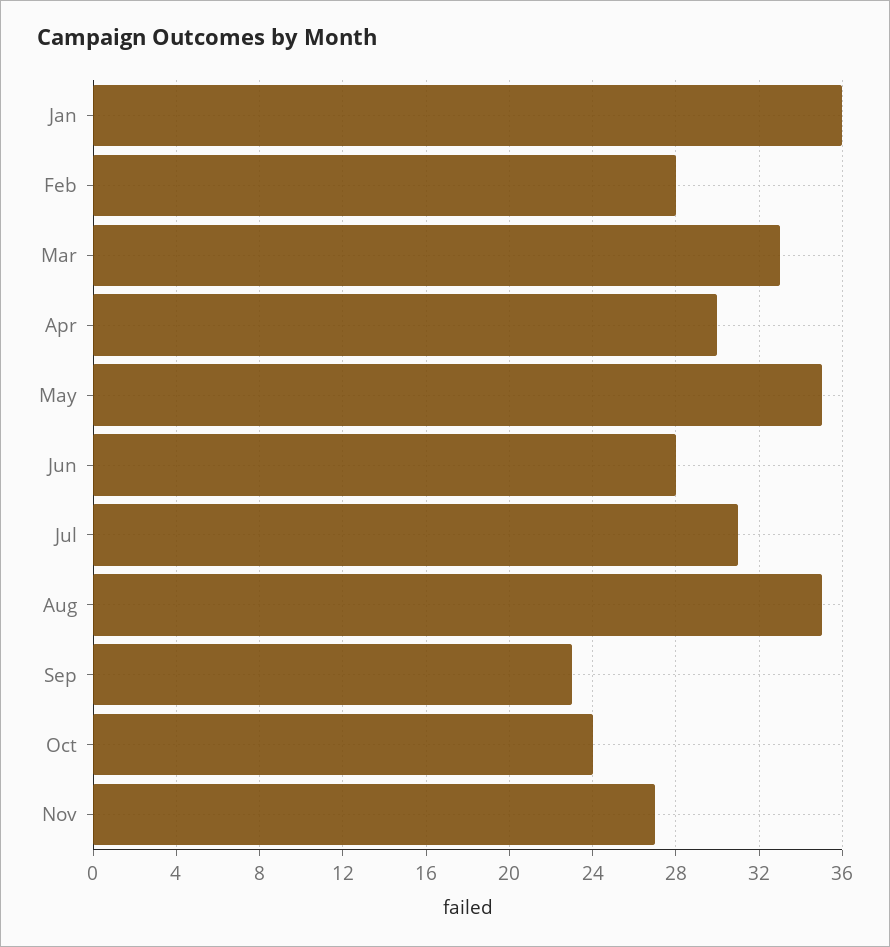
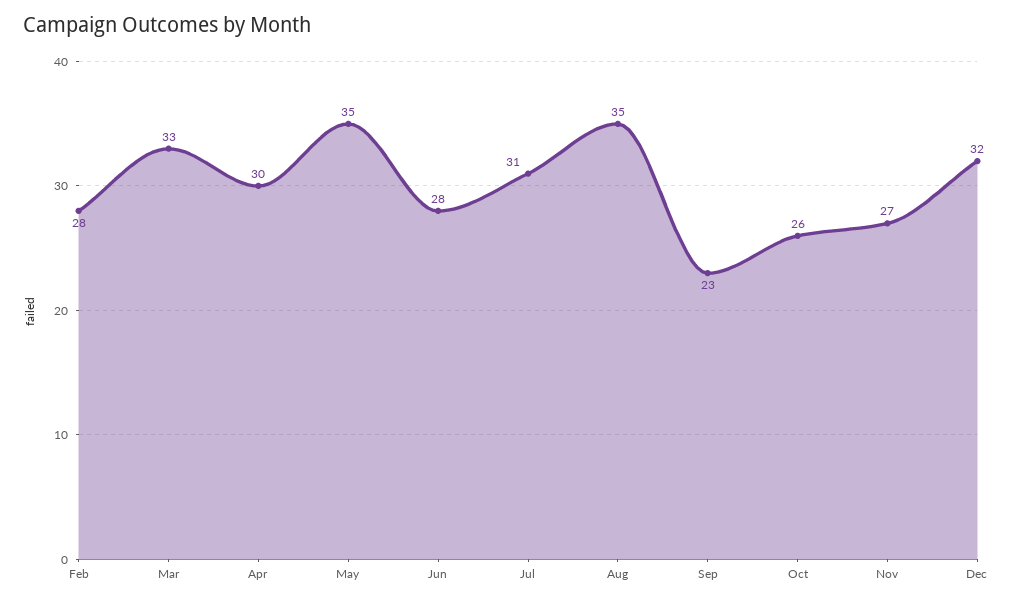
Jan: 36 -> none
Oct: 24 -> 26
Dec: none -> 32

